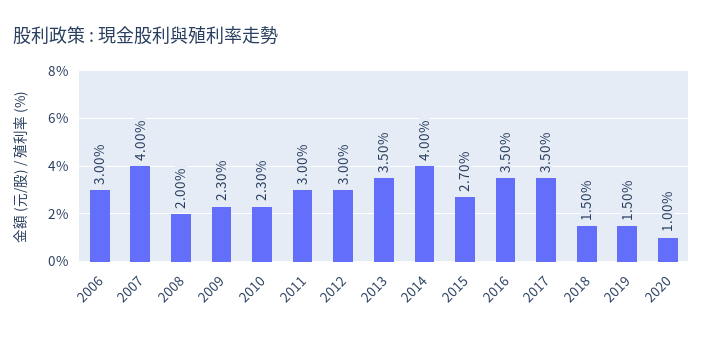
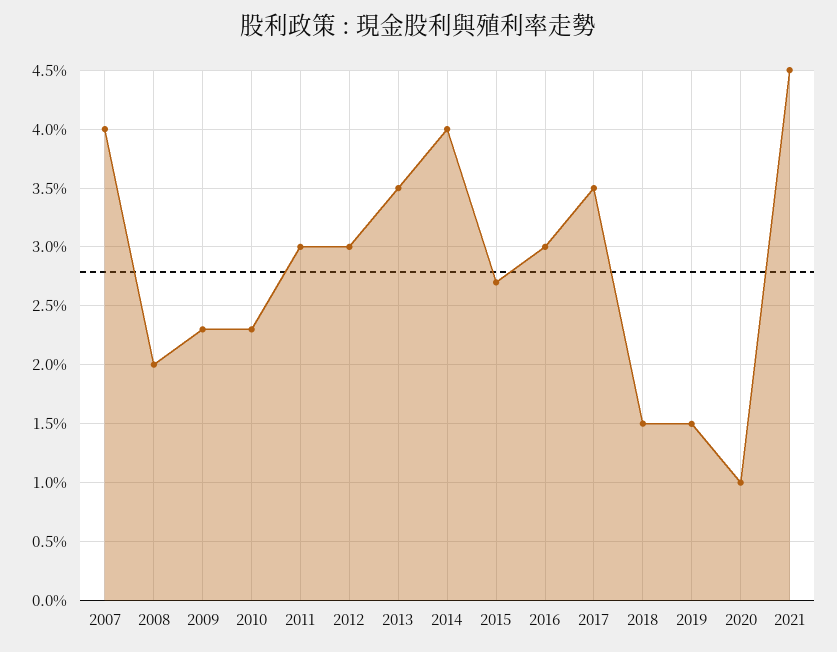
2006: 3 -> none
2016: 3.5 -> 3
2021: none -> 4.5

